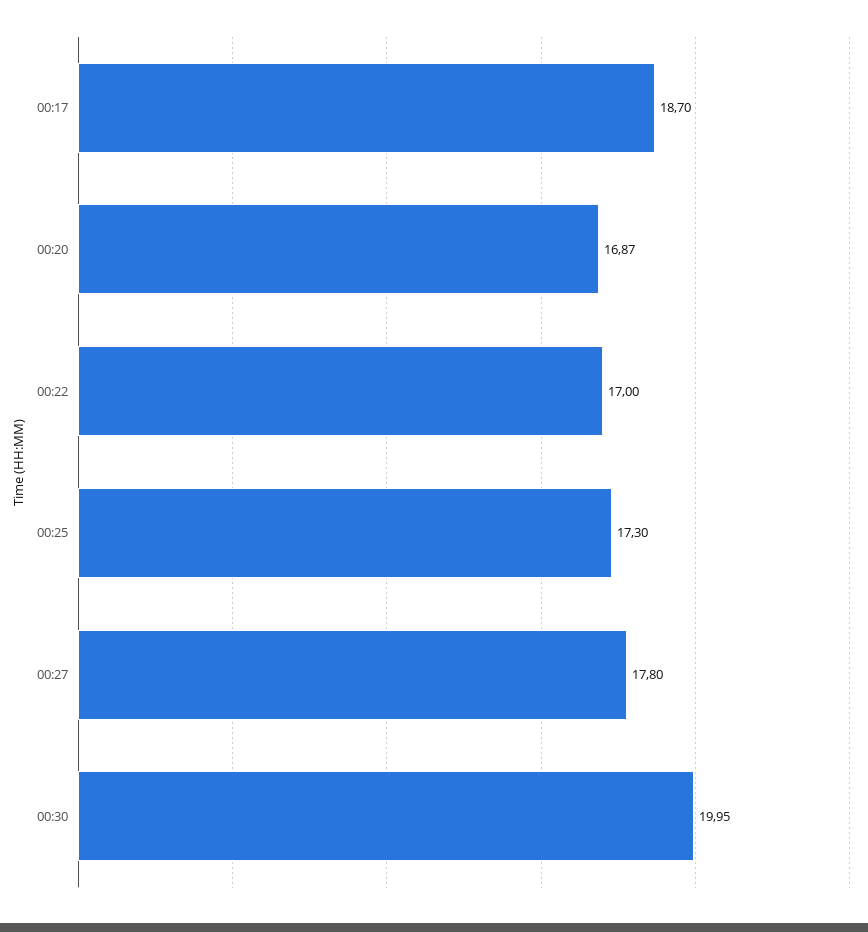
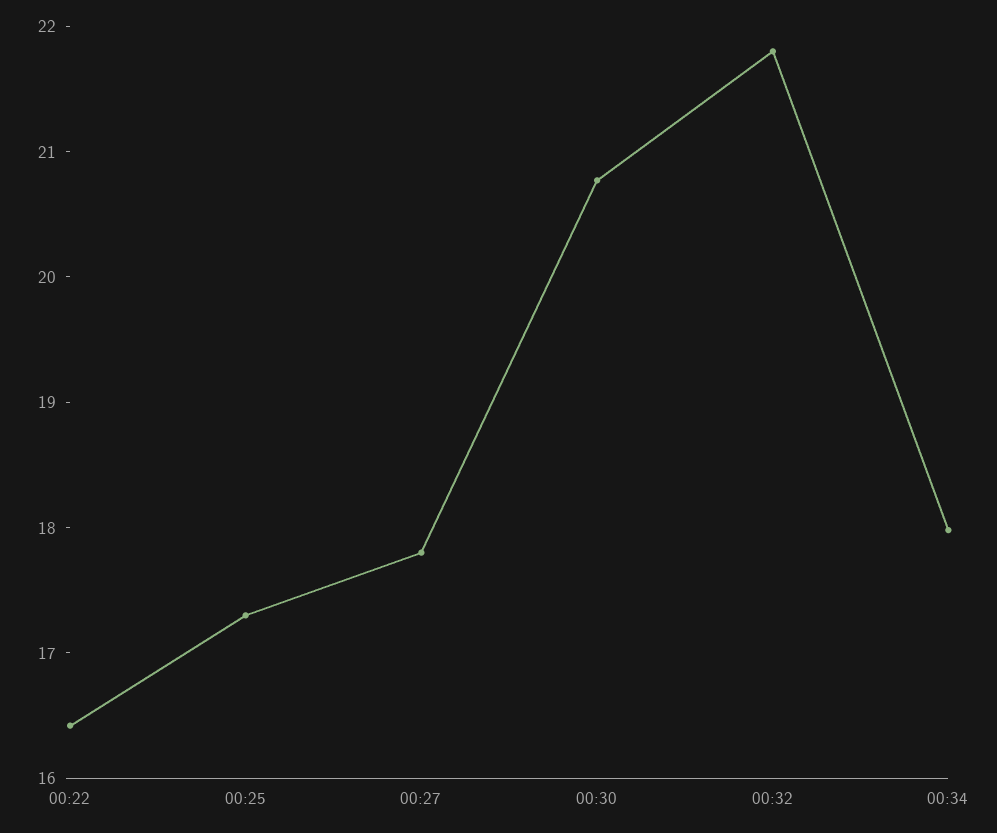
00:17: 18.7 -> none
00:20: 16.87 -> none
00:22: 17 -> 16.4
00:30: 19.95 -> 20.8
00:32: none -> 21.8
00:34: none -> 18

